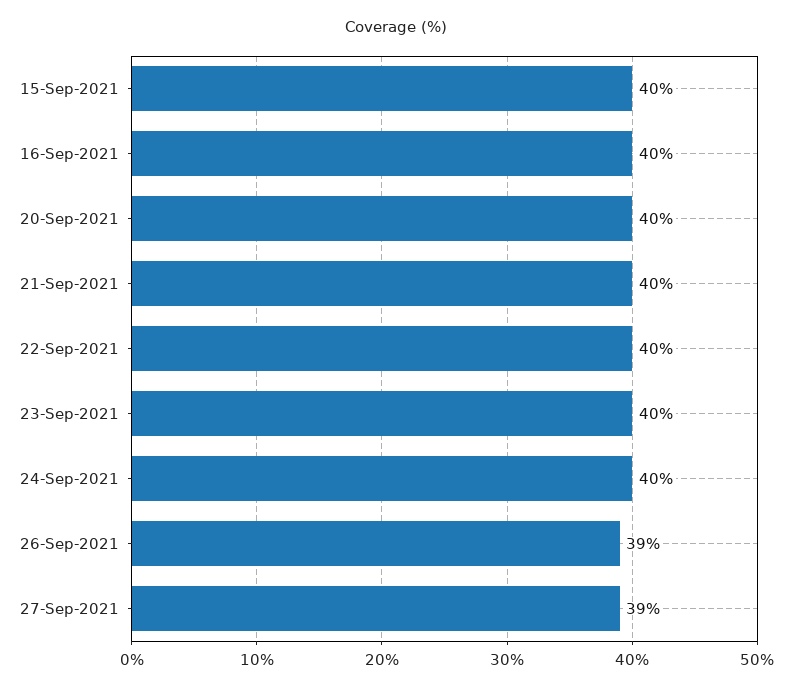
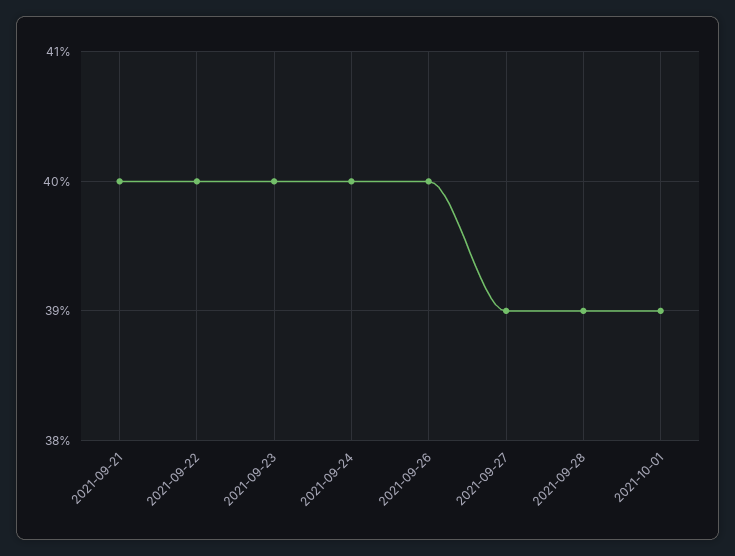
15-Sep-2021: 40 -> none
16-Sep-2021: 40 -> none
20-Sep-2021: 40 -> none
26-Sep-2021: 39 -> 40
2021-09-28: none -> 39
2021-10-01: none -> 39

